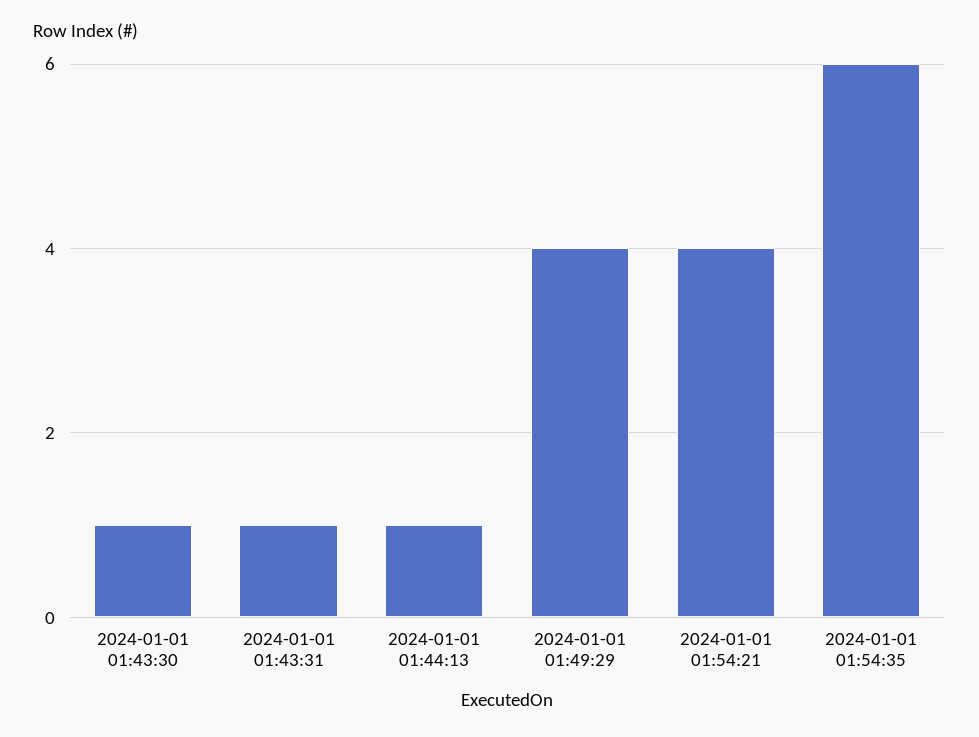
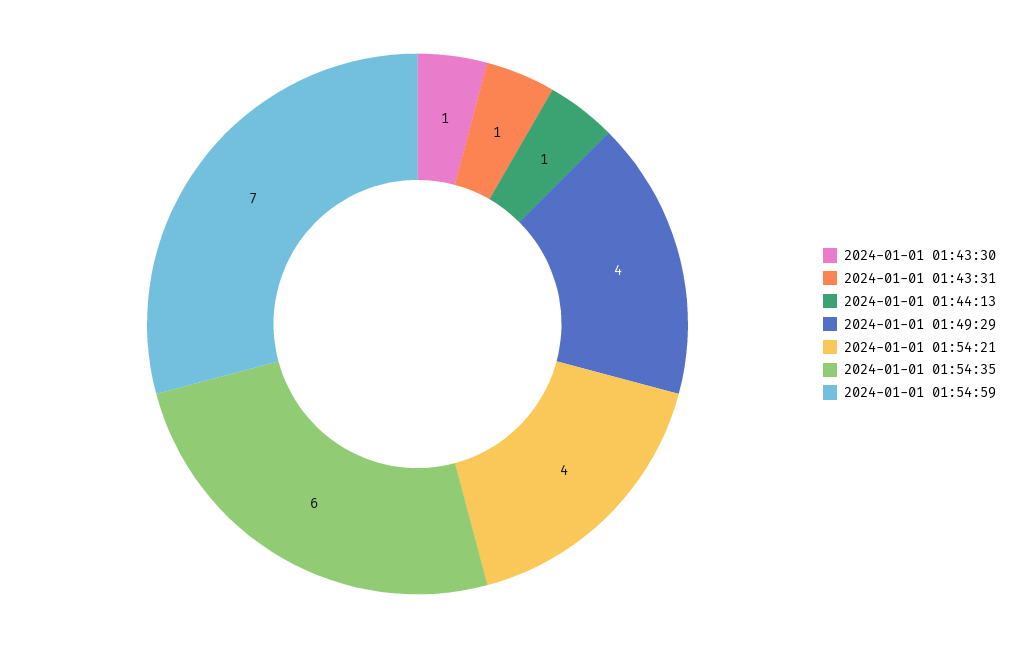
2024-01-01 01:54:59: none -> 7

